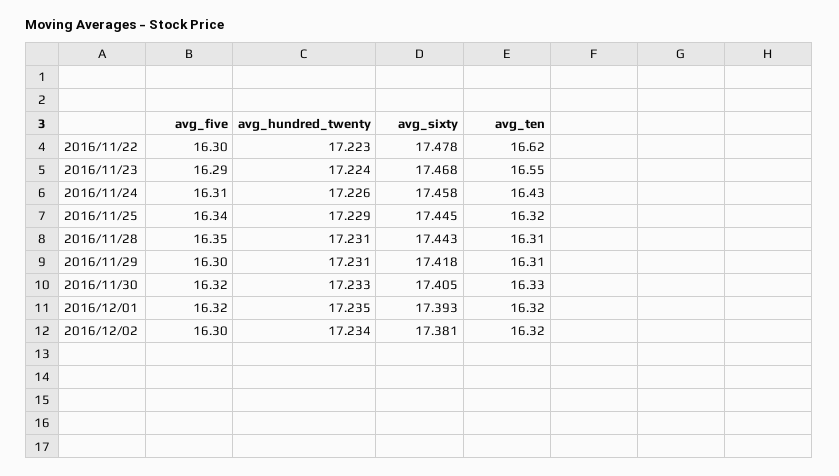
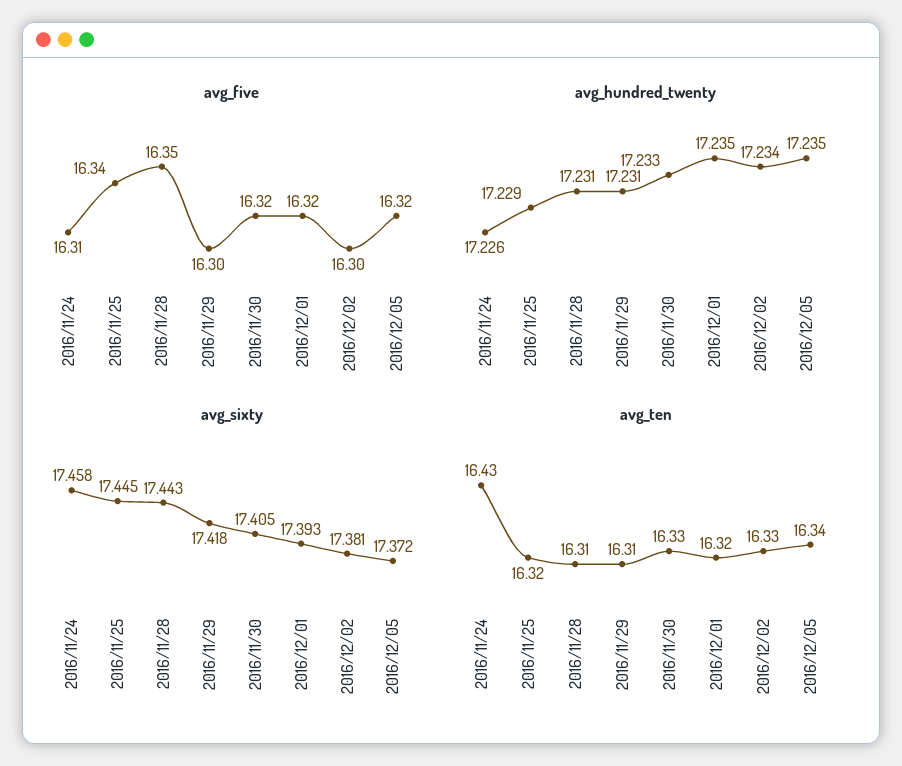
avg_five, 2016/11/22: 16.3 -> none
avg_hundred_twenty, 2016/11/22: 17.223 -> none
avg_sixty, 2016/11/22: 17.478 -> none
avg_ten, 2016/11/22: 16.62 -> none
avg_five, 2016/11/23: 16.29 -> none
avg_hundred_twenty, 2016/11/23: 17.224 -> none
avg_sixty, 2016/11/23: 17.468 -> none
avg_ten, 2016/11/23: 16.55 -> none
avg_ten, 2016/12/02: 16.32 -> 16.33
avg_five, 2016/12/05: none -> 16.32
avg_hundred_twenty, 2016/12/05: none -> 17.235
avg_sixty, 2016/12/05: none -> 17.372
avg_ten, 2016/12/05: none -> 16.34

